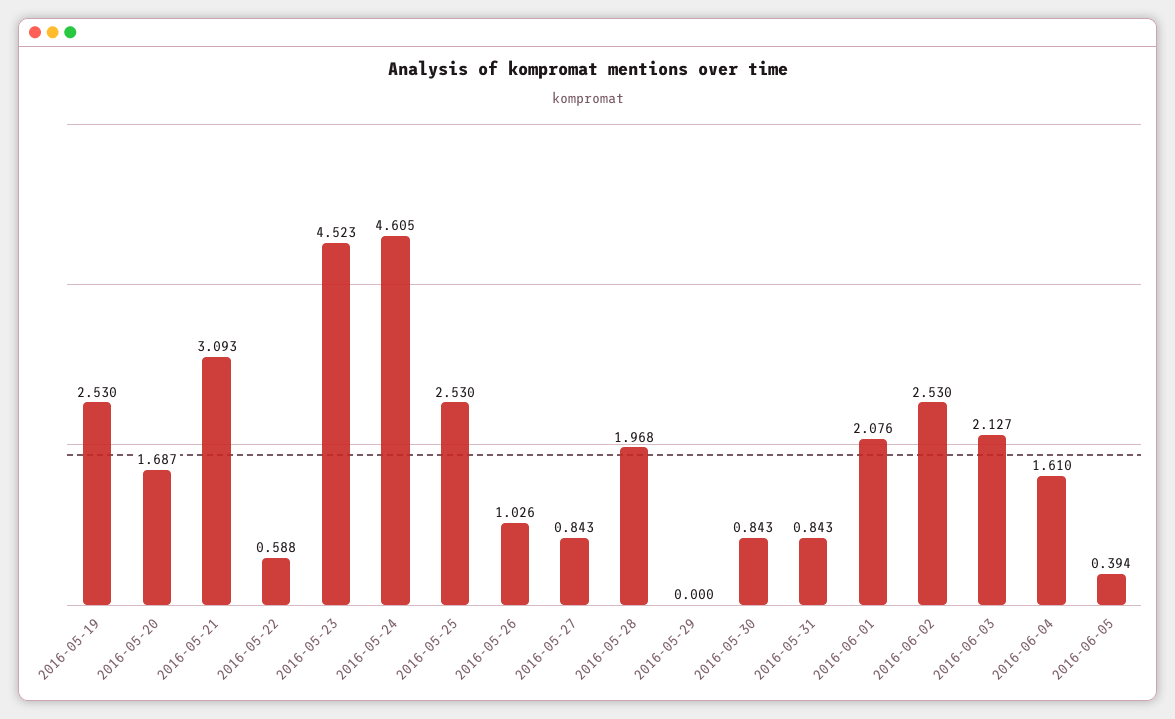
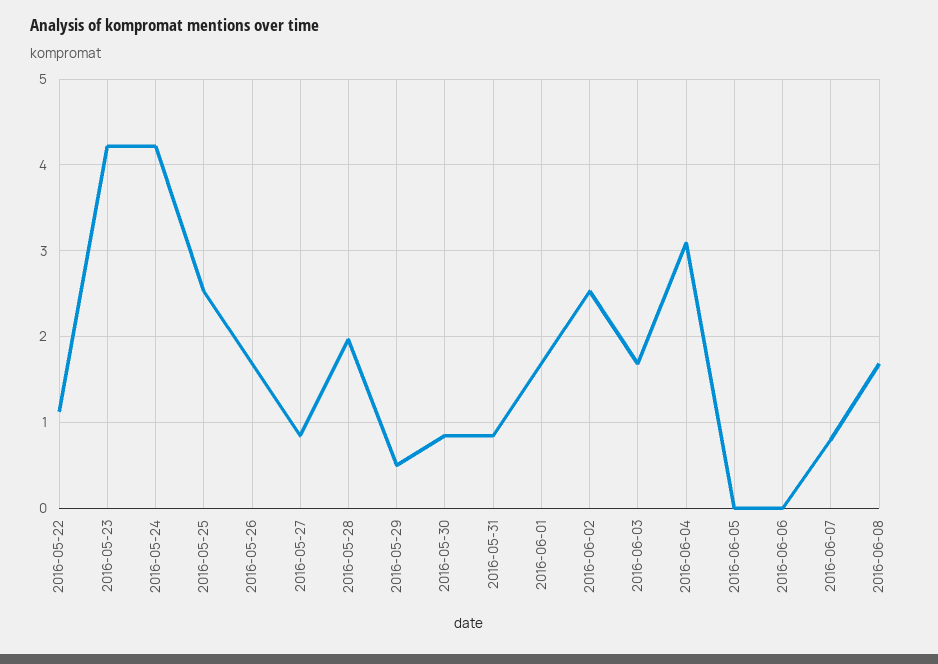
2016-05-19: 2.53 -> none
2016-05-20: 1.687 -> none
2016-05-21: 3.093 -> none
2016-05-22: 0.588 -> 1.1
2016-05-23: 4.523 -> 4.2
2016-05-24: 4.605 -> 4.2
2016-05-26: 1.026 -> 1.7
2016-05-29: 0 -> 0.5
2016-06-01: 2.076 -> 1.7
2016-06-03: 2.127 -> 1.7
2016-06-04: 1.61 -> 3.1
2016-06-05: 0.394 -> 0
2016-06-06: none -> 0
2016-06-07: none -> 0.8
2016-06-08: none -> 1.7

